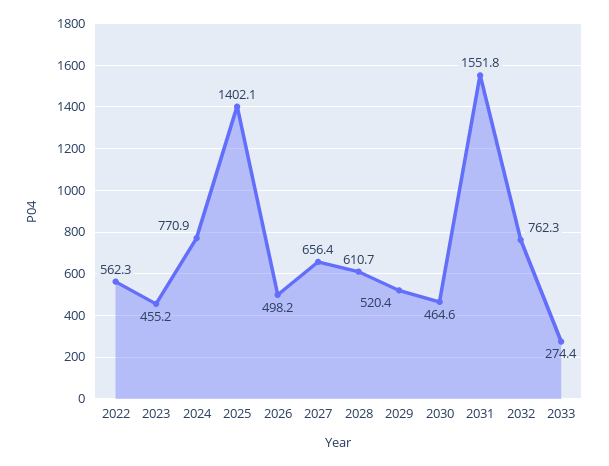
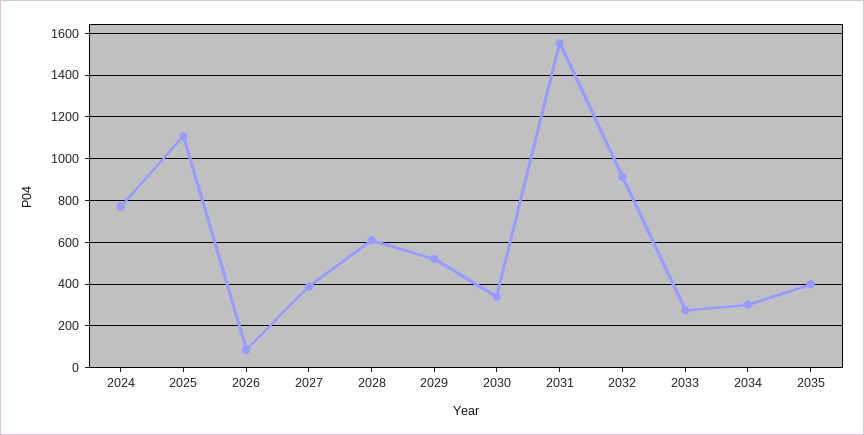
2022: 562.3 -> none
2023: 455.2 -> none
2025: 1402.1 -> 1100
2026: 498.2 -> 100
2027: 656.4 -> 400
2030: 464.6 -> 350
2032: 762.3 -> 900
2034: none -> 300
2035: none -> 400

